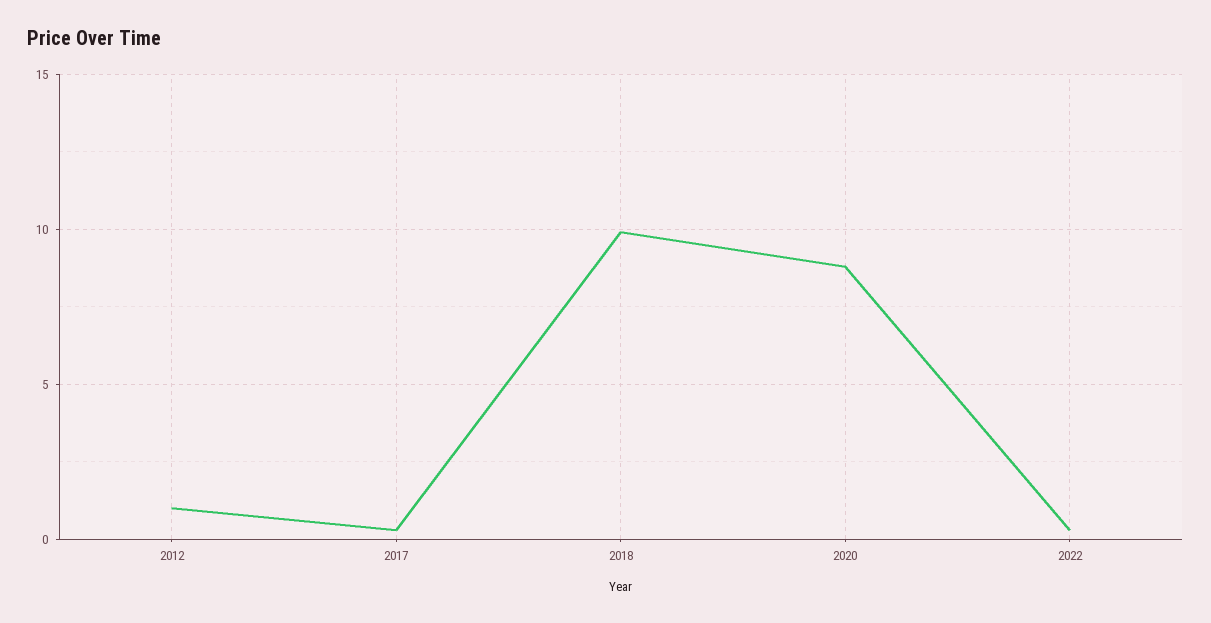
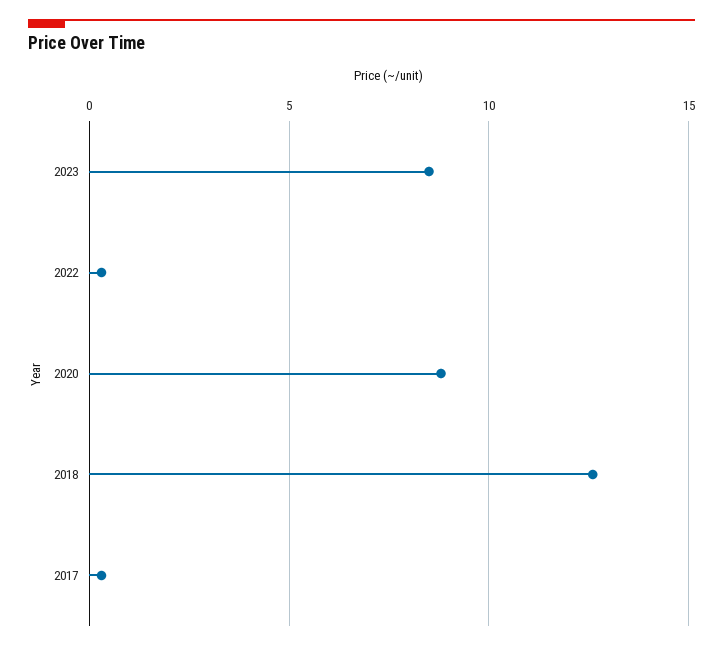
2012: 1 -> none
2018: 10 -> 12.5
2023: none -> 8.5

